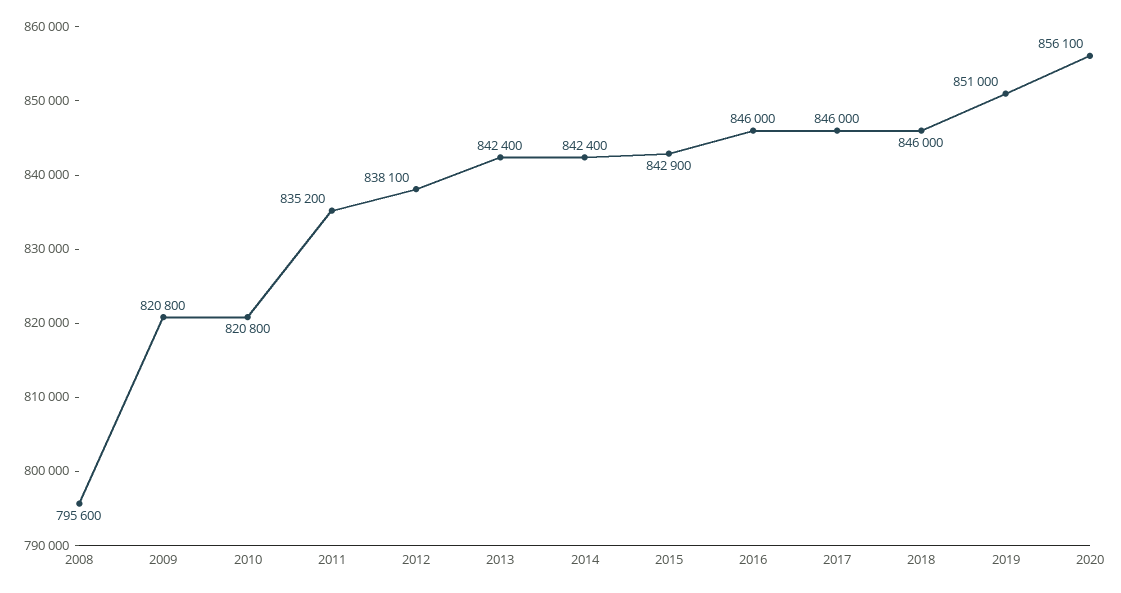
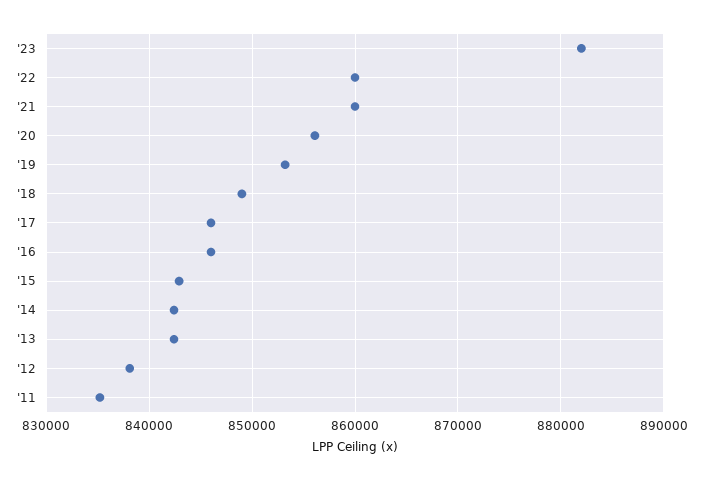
2008: 795600 -> none
2009: 820800 -> none
2010: 820800 -> none
2018: 846000 -> 849000
2019: 851000 -> 853000
'23: none -> 882000
'22: none -> 860000
'21: none -> 860000

